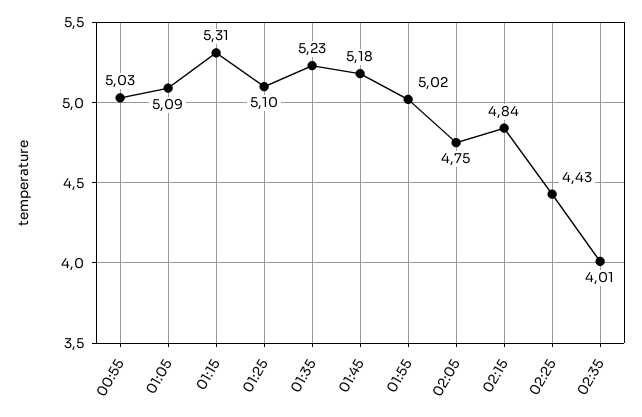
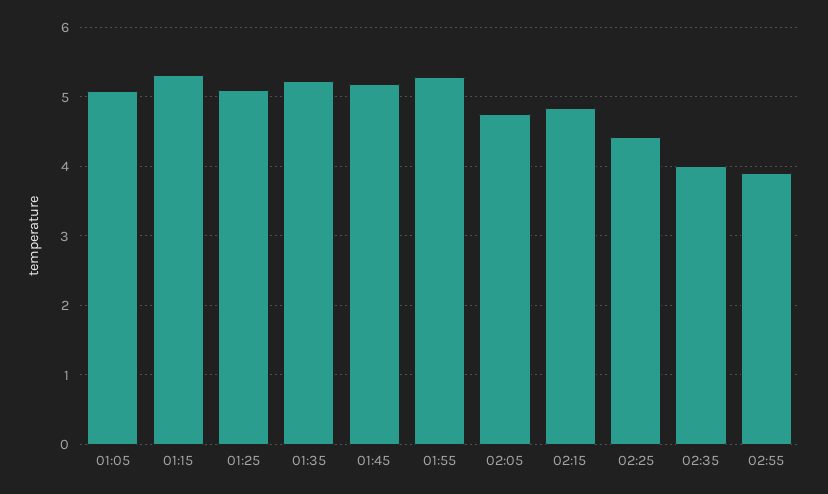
00:55: 5.03 -> none
01:55: 5.02 -> 5.3
02:55: none -> 3.9

